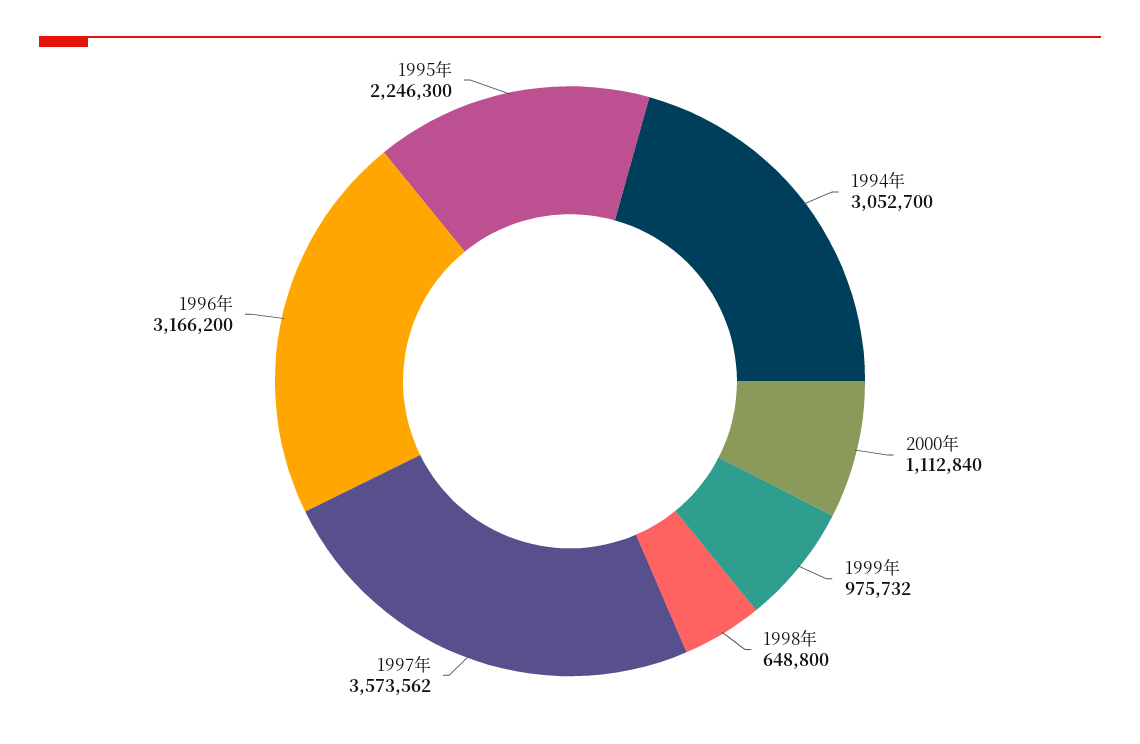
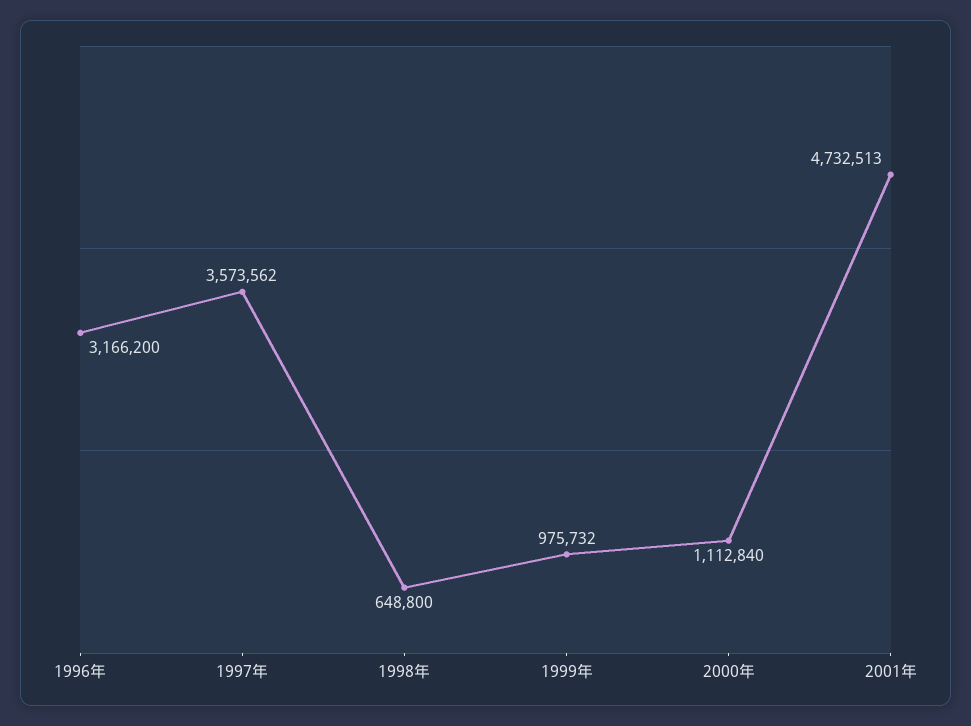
1994年: 3052700 -> none
1995年: 2246300 -> none
2001年: none -> 4732513

